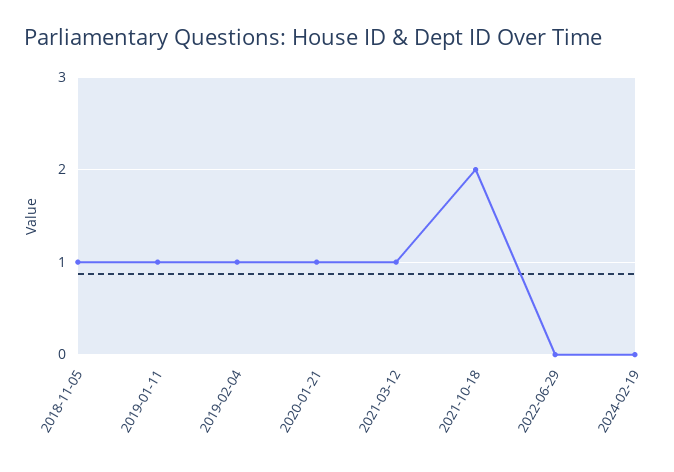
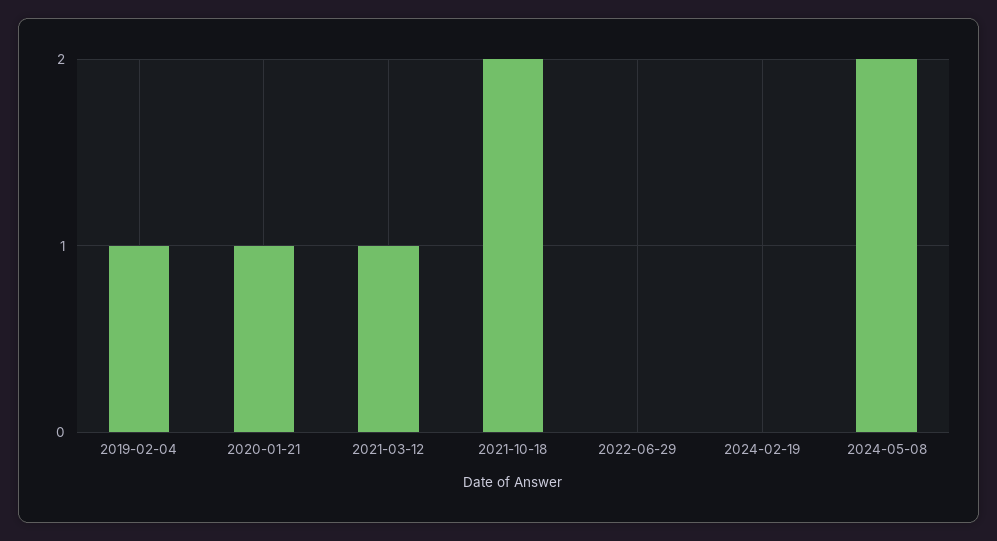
2018-11-05: 1 -> none
2019-01-11: 1 -> none
2024-05-08: none -> 2

